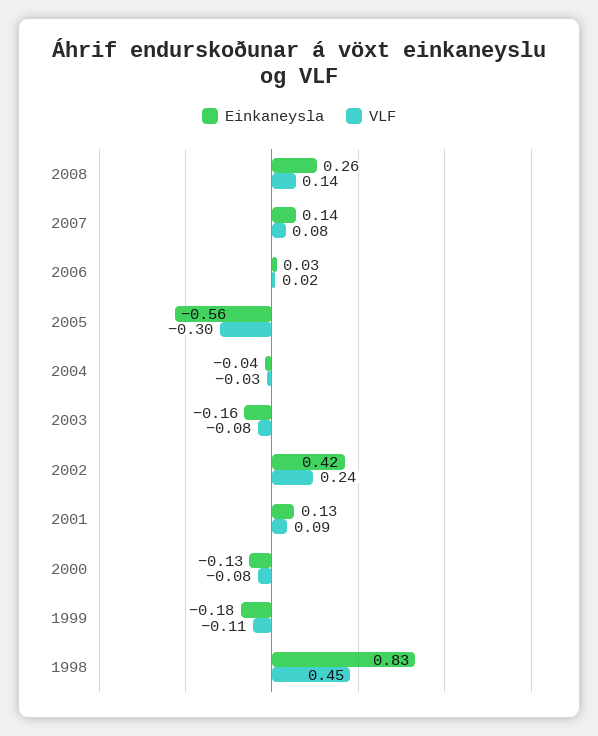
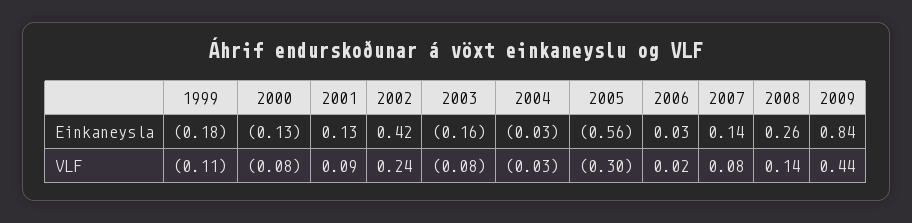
Einkaneysla, 2004: -0.04 -> -0.03
Einkaneysla, 1998: 0.83 -> none
VLF, 1998: 0.45 -> none
Einkaneysla, 2009: none -> 0.84
VLF, 2009: none -> 0.44

